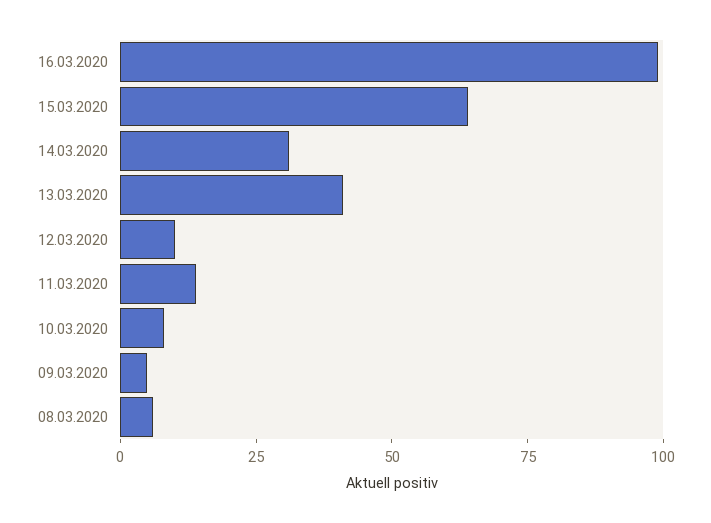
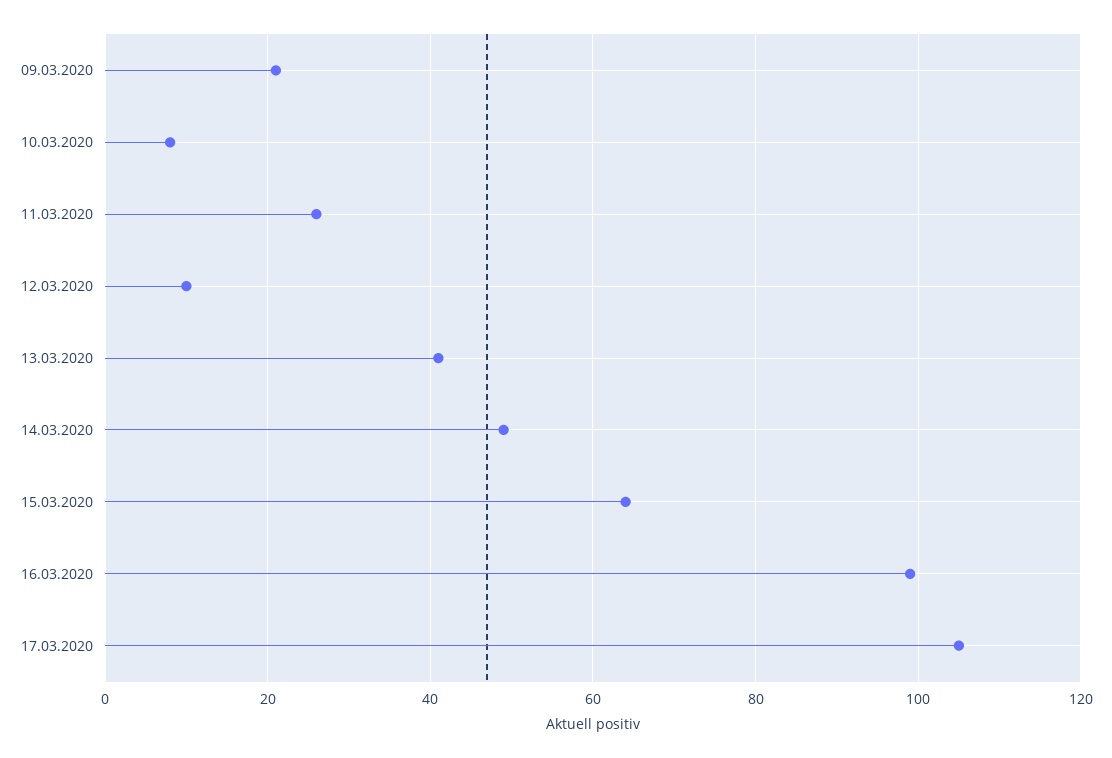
14.03.2020: 30 -> 50
11.03.2020: 15 -> 25
09.03.2020: 5 -> 20
08.03.2020: 5 -> none
17.03.2020: none -> 105

